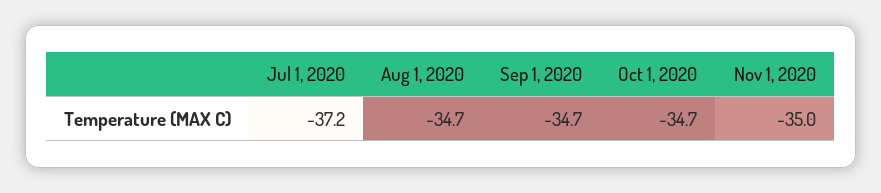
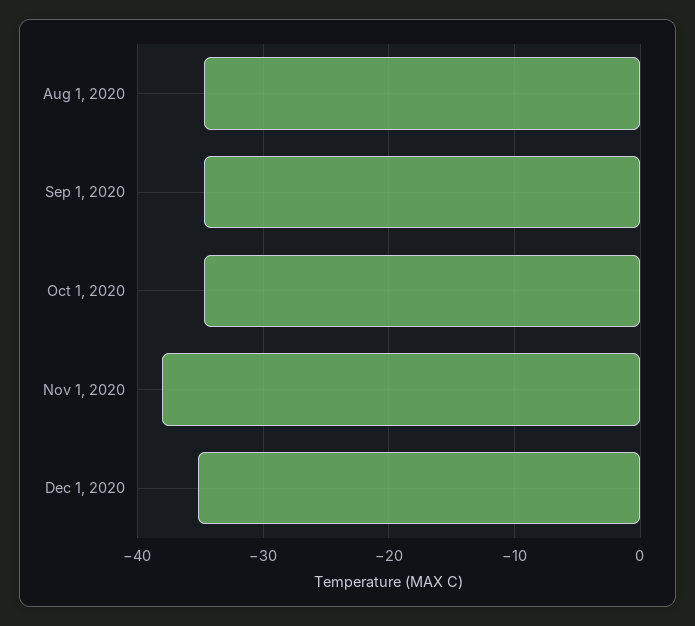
Jul 1, 2020: -37.2 -> none
Nov 1, 2020: -35 -> -38
Dec 1, 2020: none -> -35

